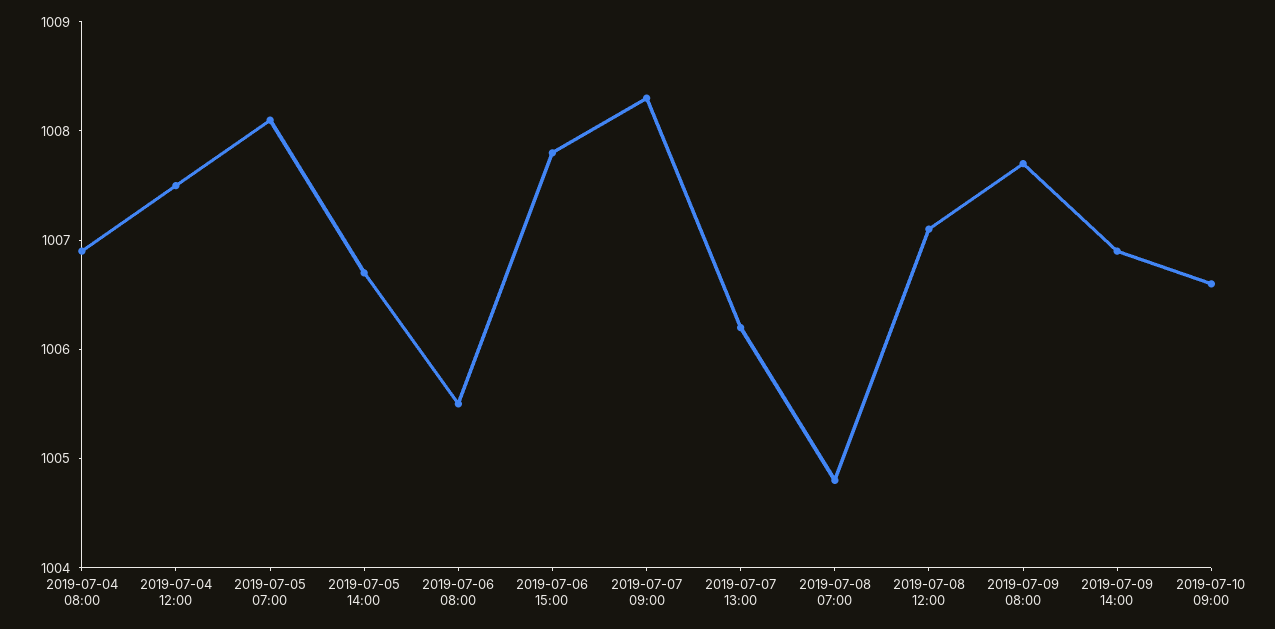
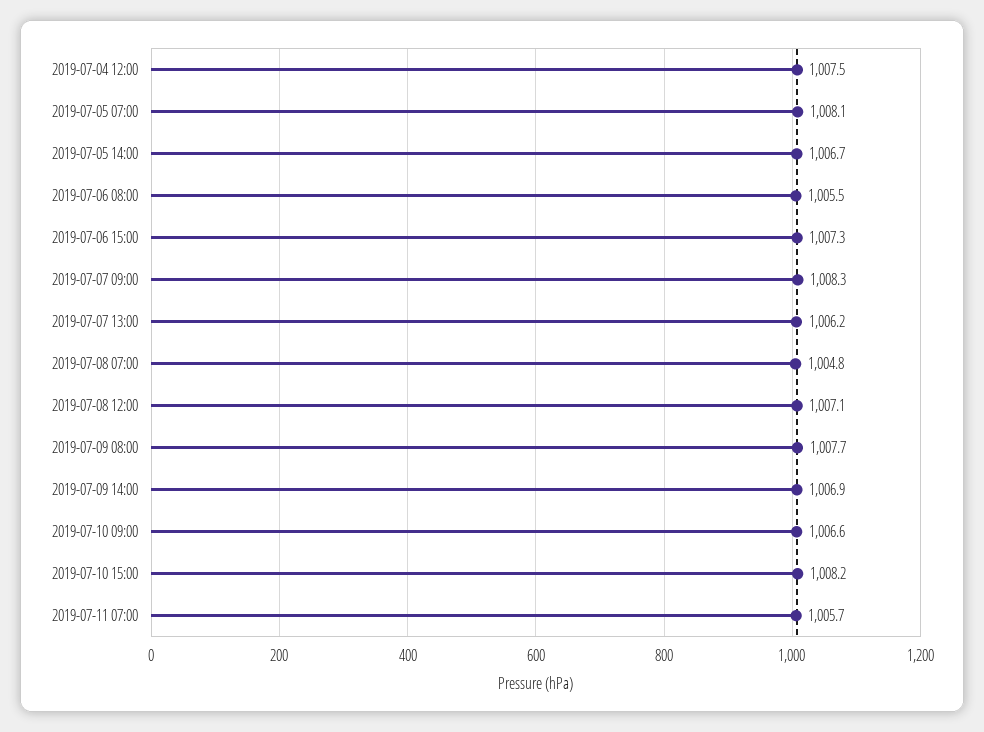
2019-07-04 08:00: 1006.9 -> none
2019-07-06 15:00: 1007.8 -> 1007.3
2019-07-10 15:00: none -> 1008.2
2019-07-11 07:00: none -> 1005.7

